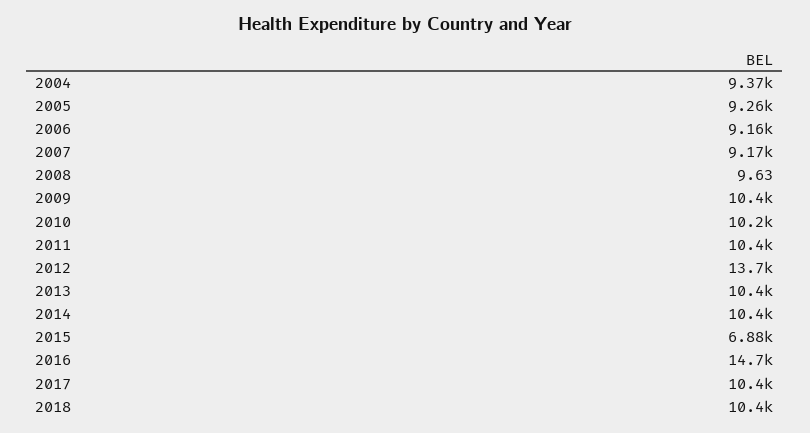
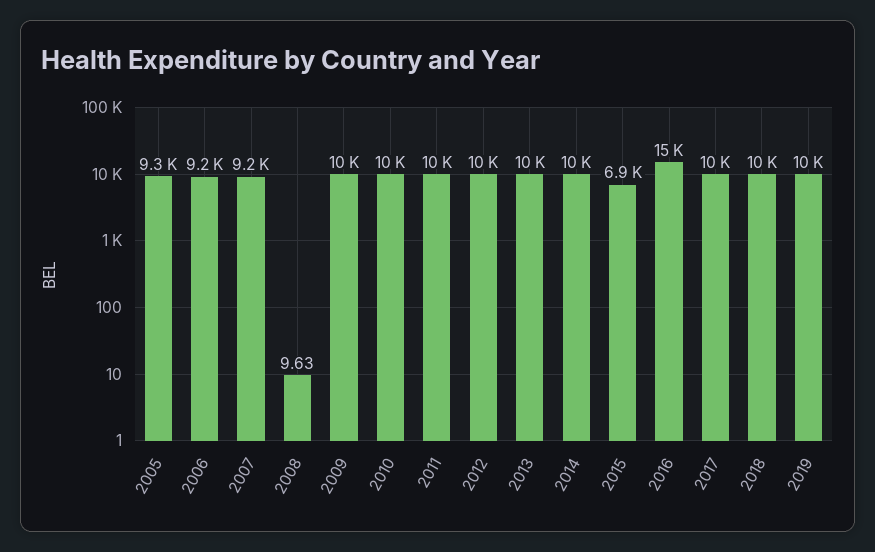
2004: 9370 -> none
2012: 13700 -> 10000
2019: none -> 10000

